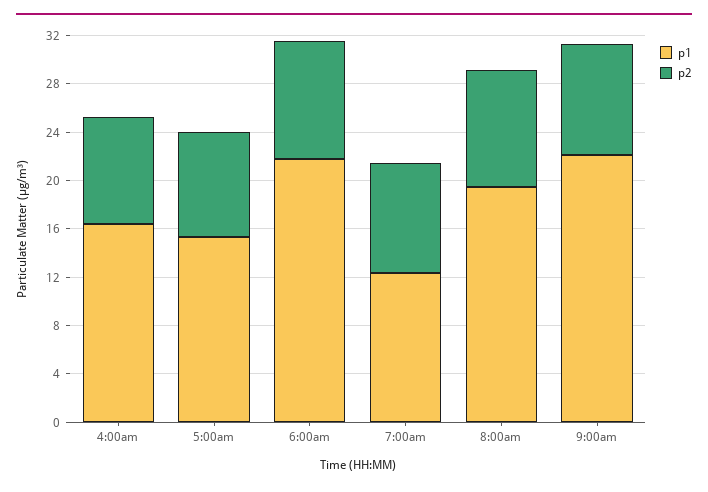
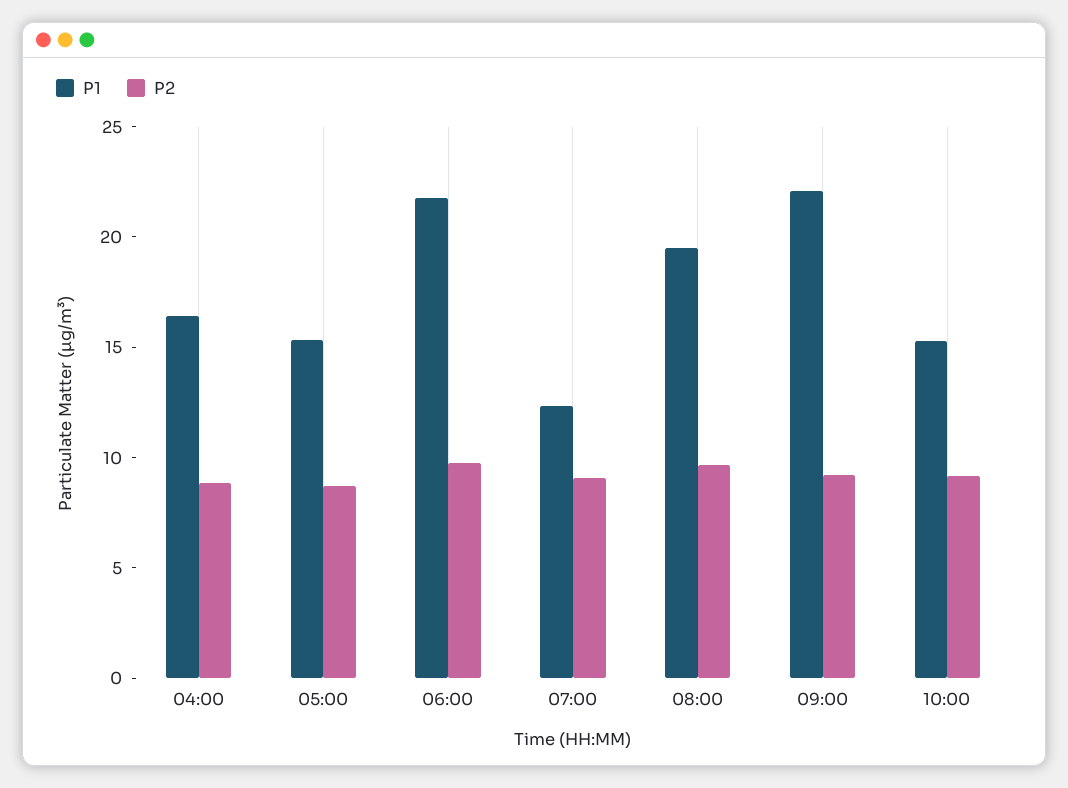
p1, 10:00: none -> 15
p2, 10:00: none -> 9

